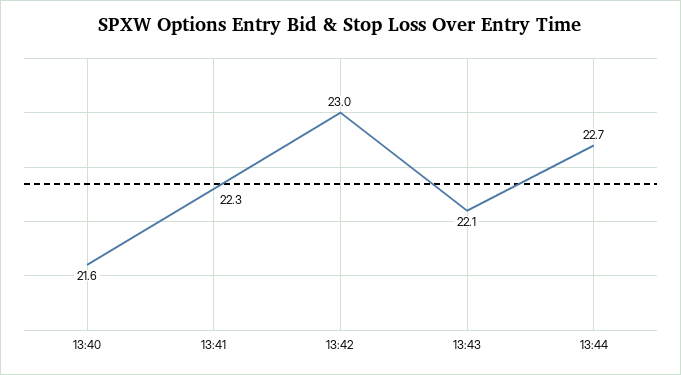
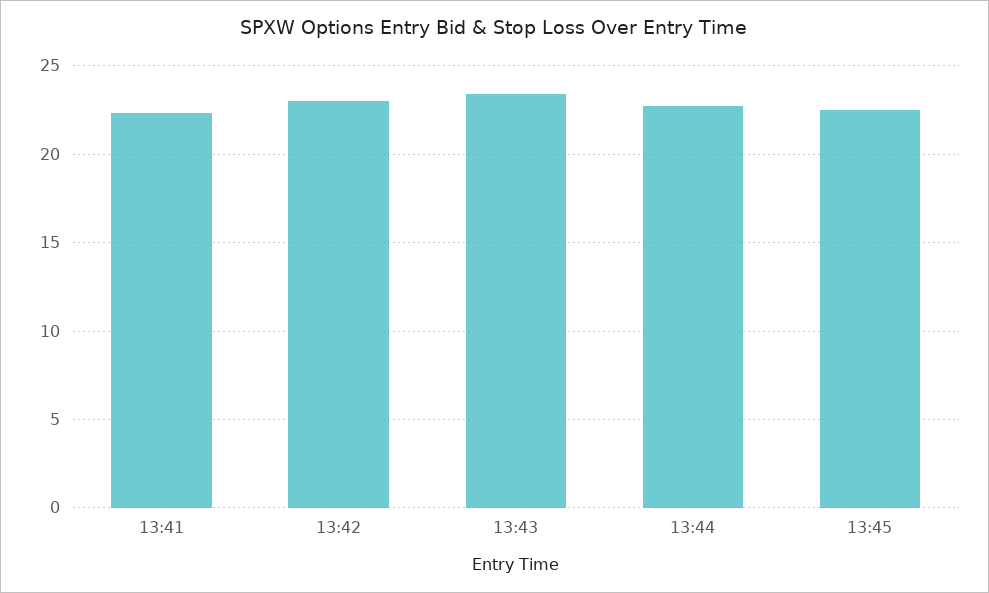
13:40: 21.6 -> none
13:43: 22.1 -> 23.5
13:45: none -> 22.5

